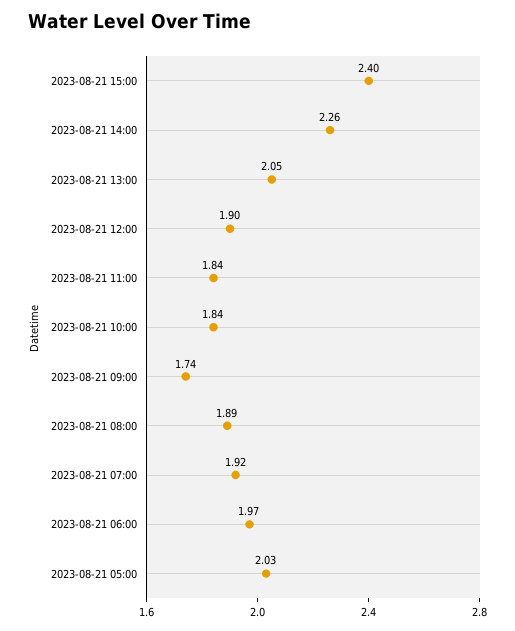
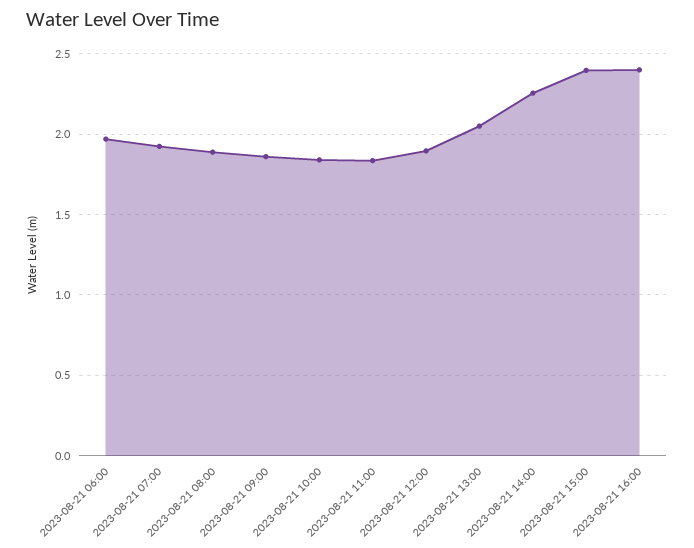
2023-08-21 09:00: 1.74 -> 1.85
2023-08-21 05:00: 2.03 -> none
2023-08-21 16:00: none -> 2.4

